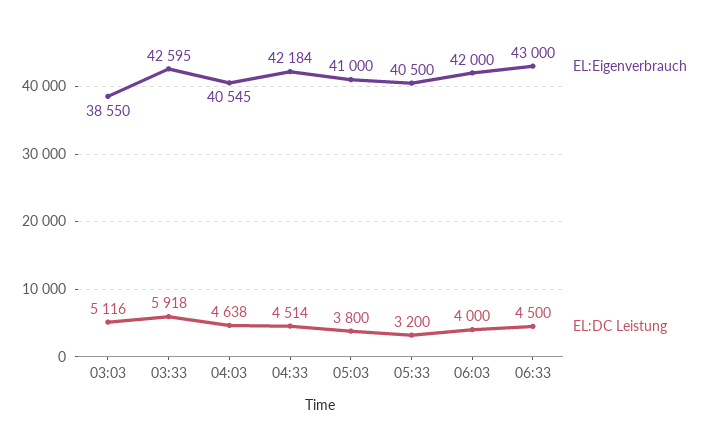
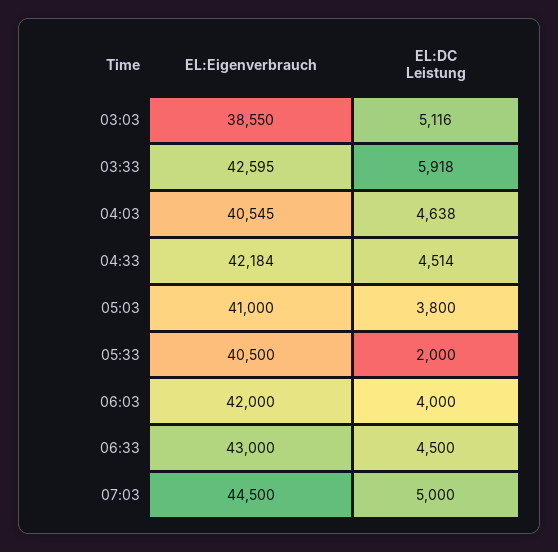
EL:DC Leistung, 05:33: 3200 -> 2000
EL:Eigenverbrauch, 07:03: none -> 44500
EL:DC Leistung, 07:03: none -> 5000

